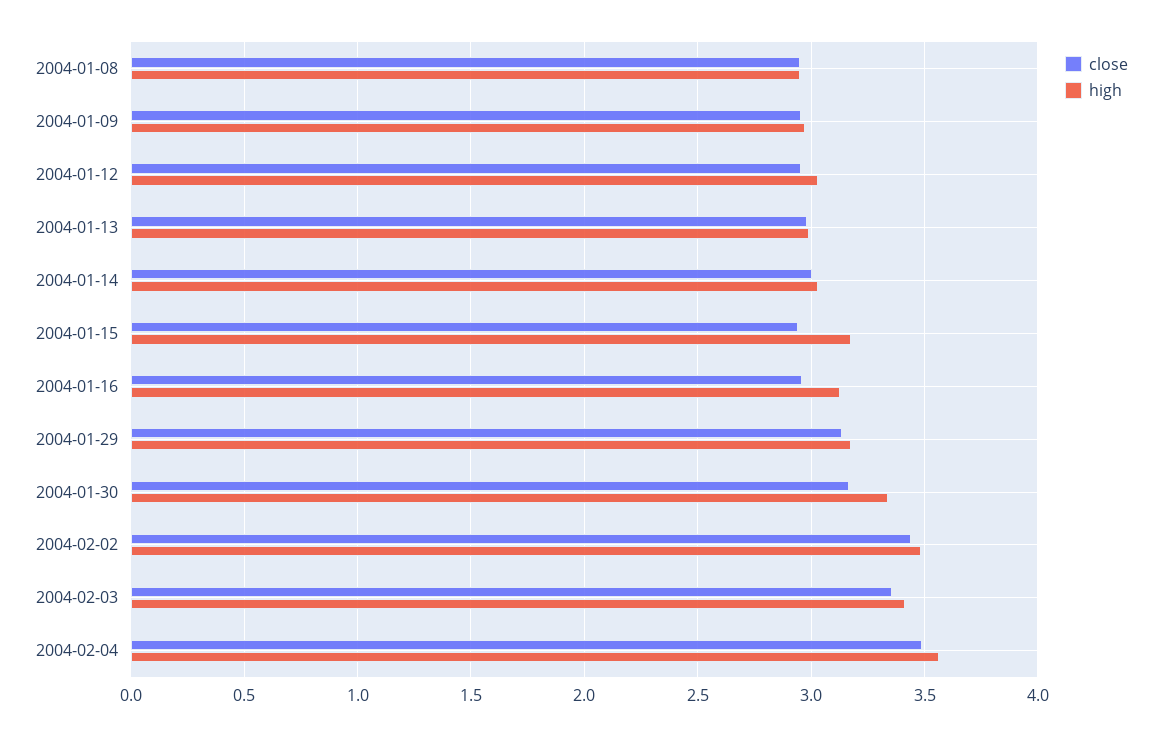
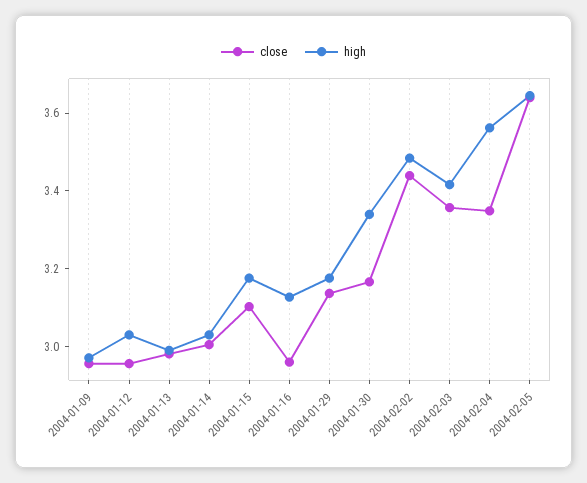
close, 2004-01-08: 2.95 -> none
high, 2004-01-08: 2.95 -> none
close, 2004-01-15: 2.95 -> 3.1
close, 2004-02-04: 3.5 -> 3.35
close, 2004-02-05: none -> 3.65
high, 2004-02-05: none -> 3.65

